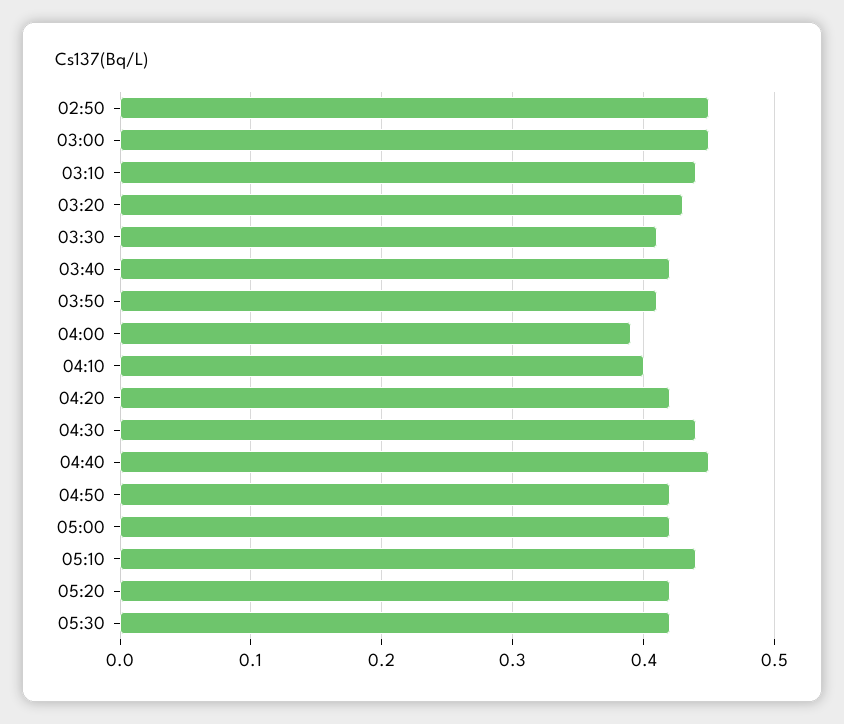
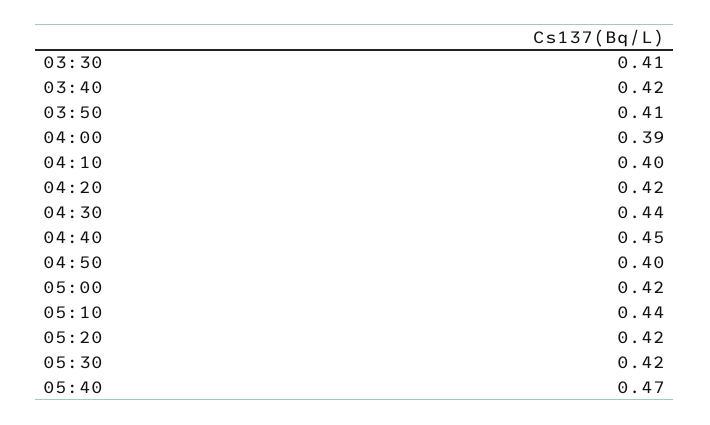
02:50: 0.45 -> none
03:00: 0.45 -> none
03:10: 0.44 -> none
03:20: 0.43 -> none
04:50: 0.42 -> 0.4
05:40: none -> 0.47

